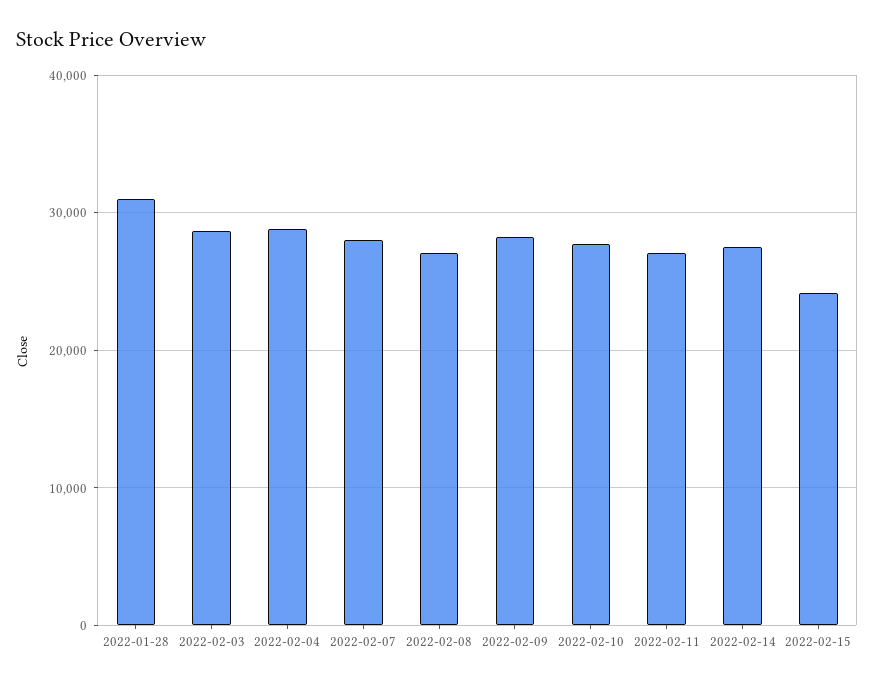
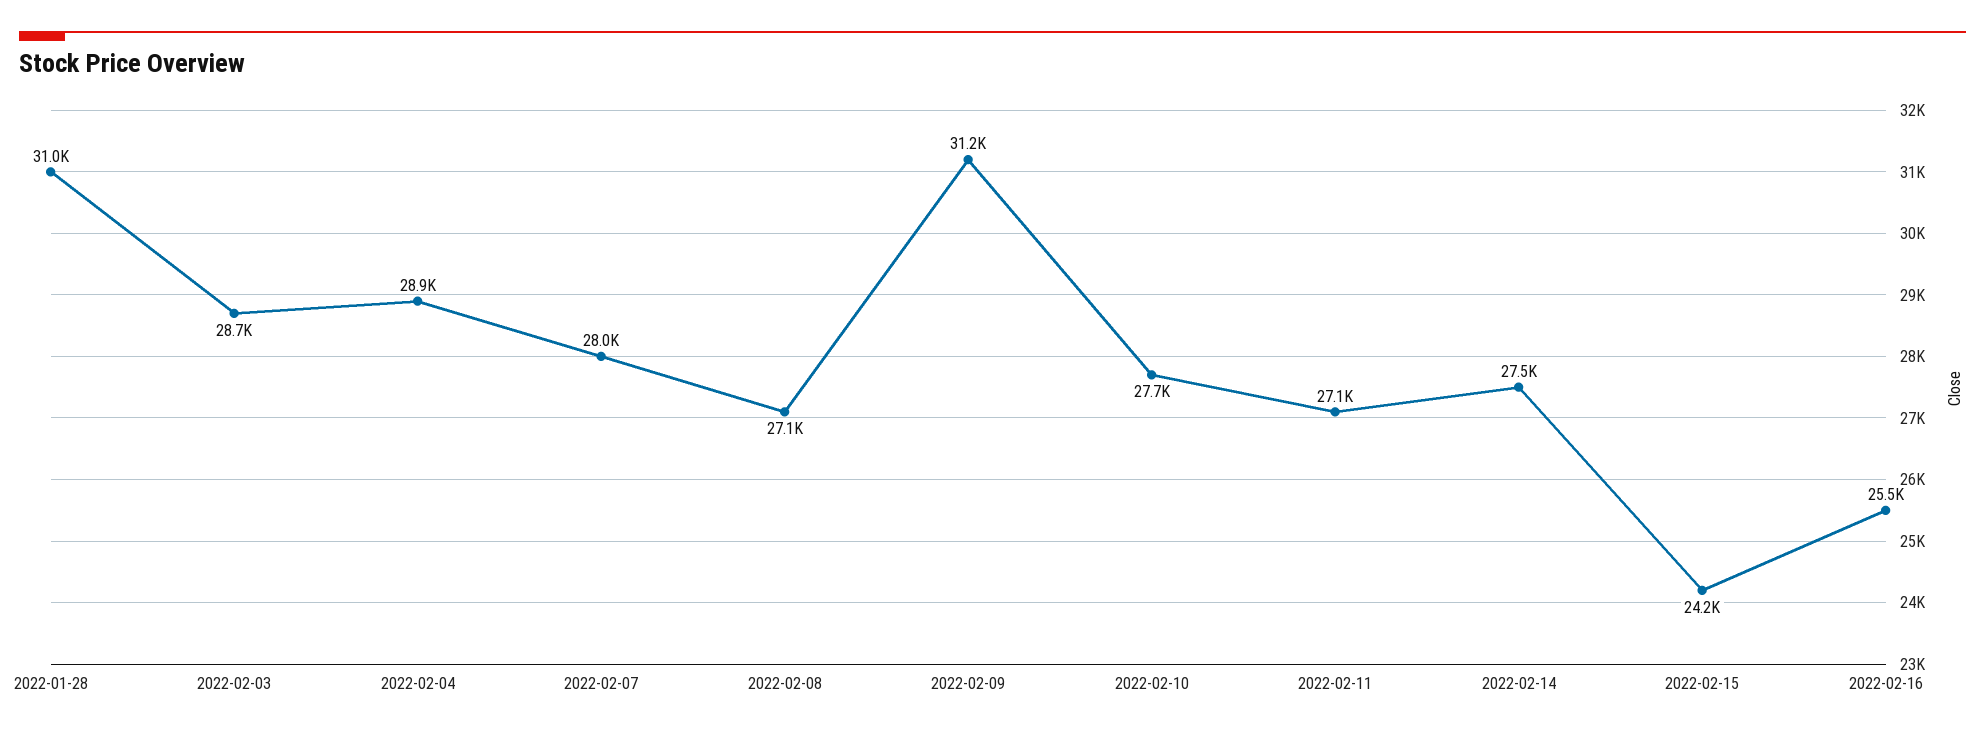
2022-02-09: 28000 -> 31200
2022-02-16: none -> 25500

